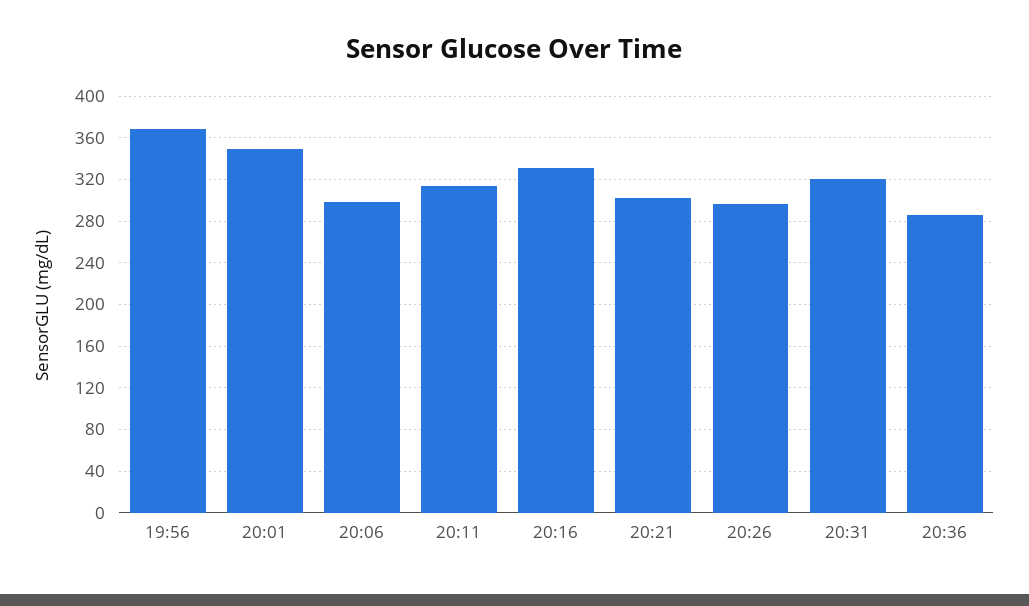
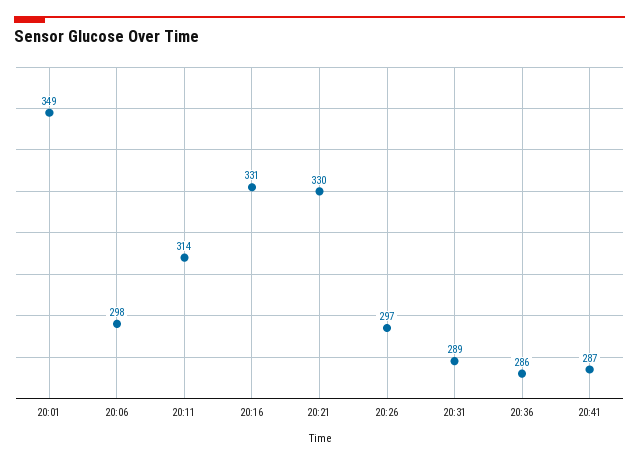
19:56: 370 -> none
20:21: 300 -> 330
20:31: 320 -> 289
20:41: none -> 287

